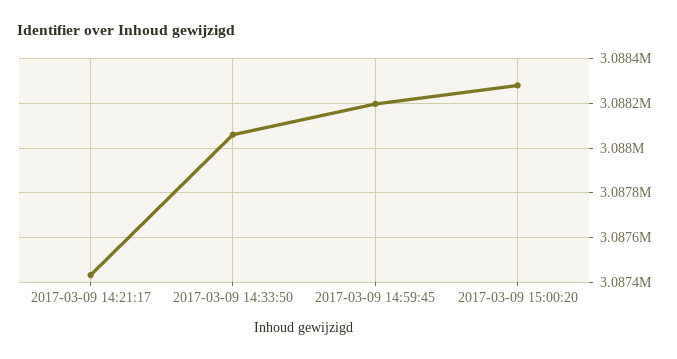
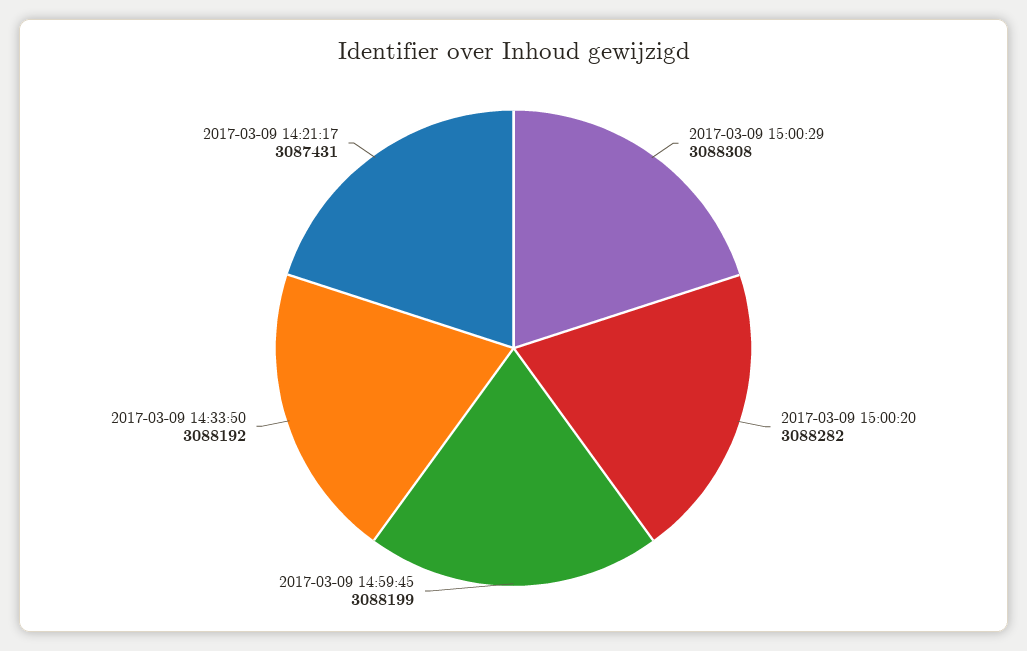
2017-03-09 14:33:50: 3088050 -> 3088192
2017-03-09 15:00:29: none -> 3088308

